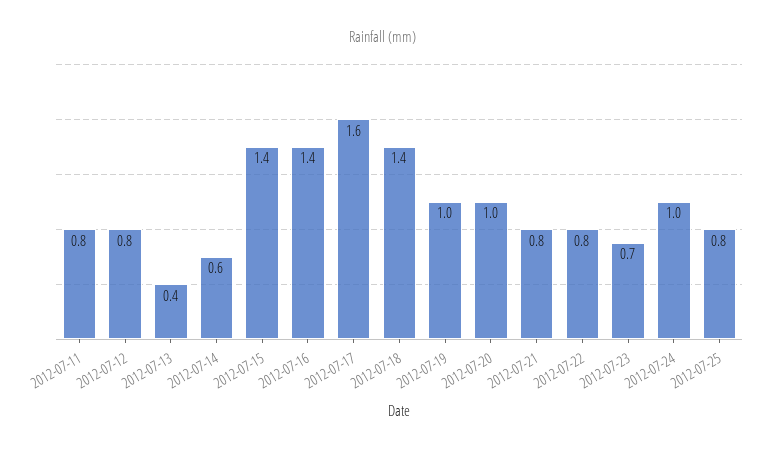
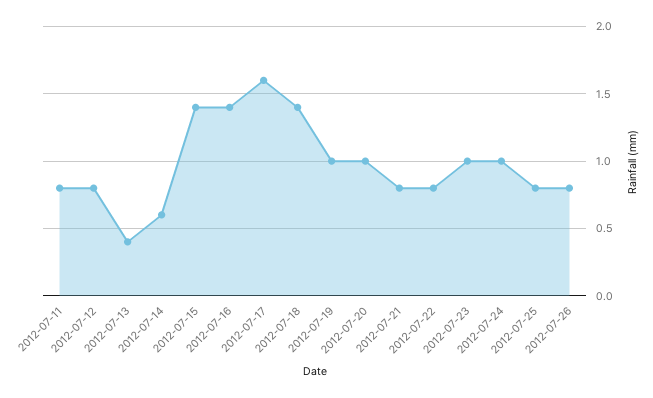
2012-07-23: 0.7 -> 1
2012-07-26: none -> 0.8

